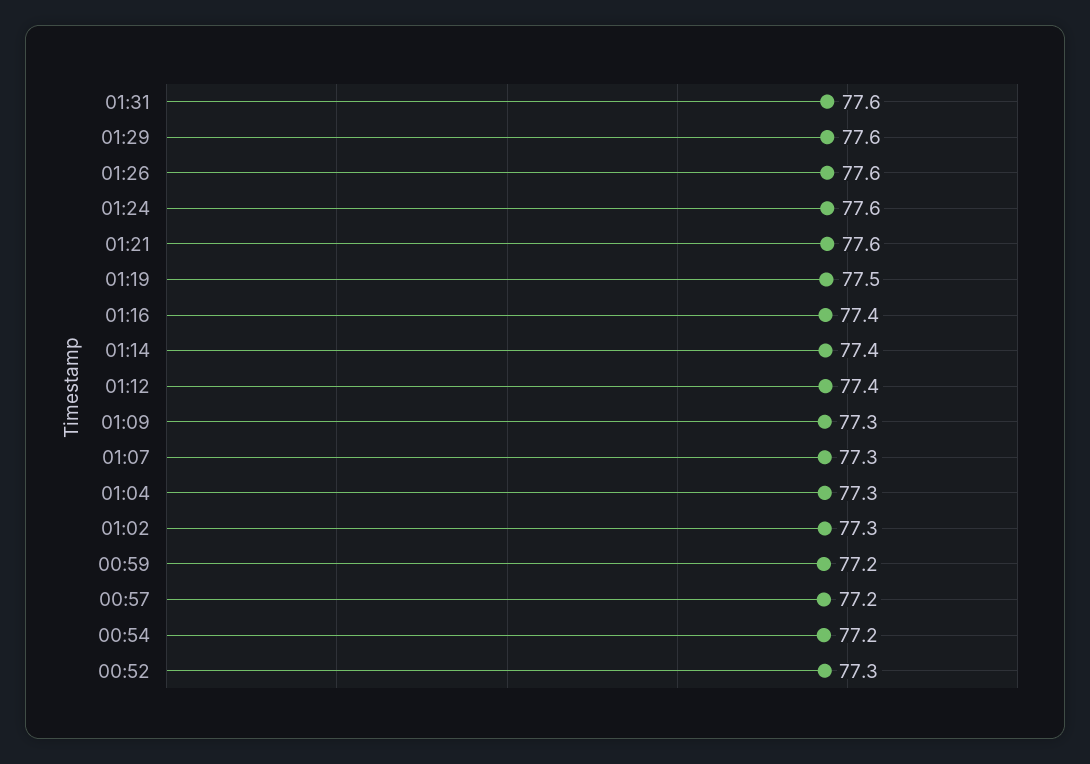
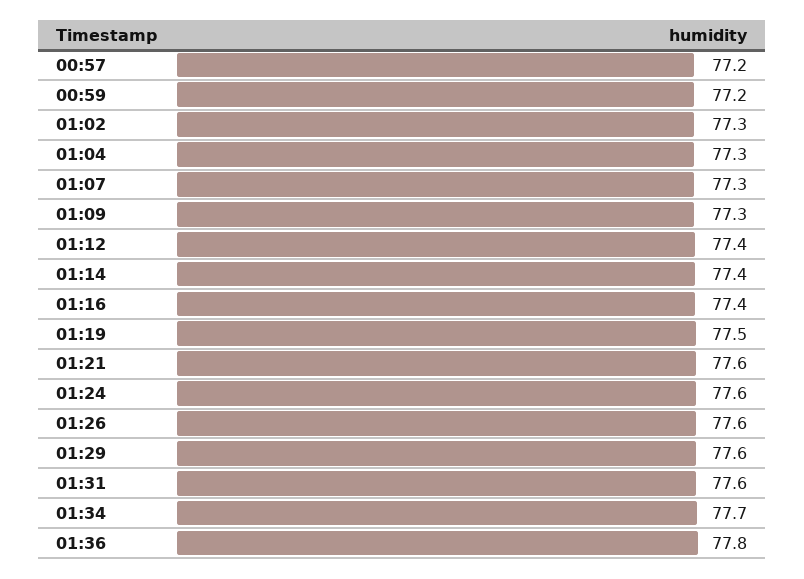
00:54: 77.2 -> none
00:52: 77.3 -> none
01:34: none -> 77.7
01:36: none -> 77.8

